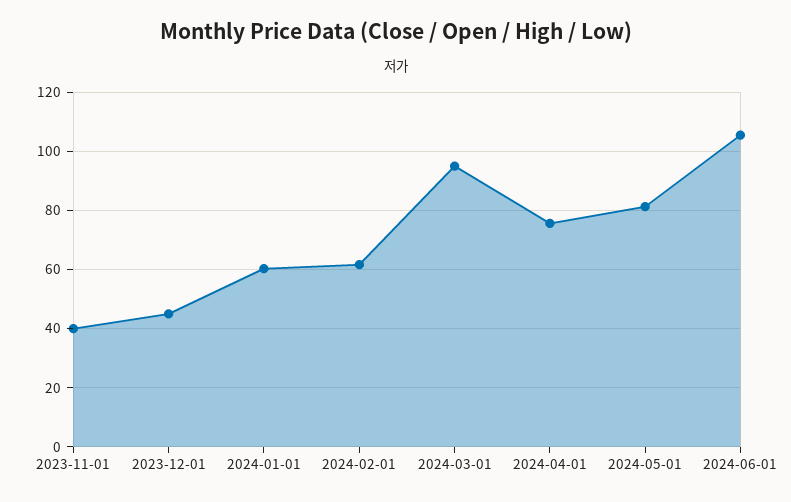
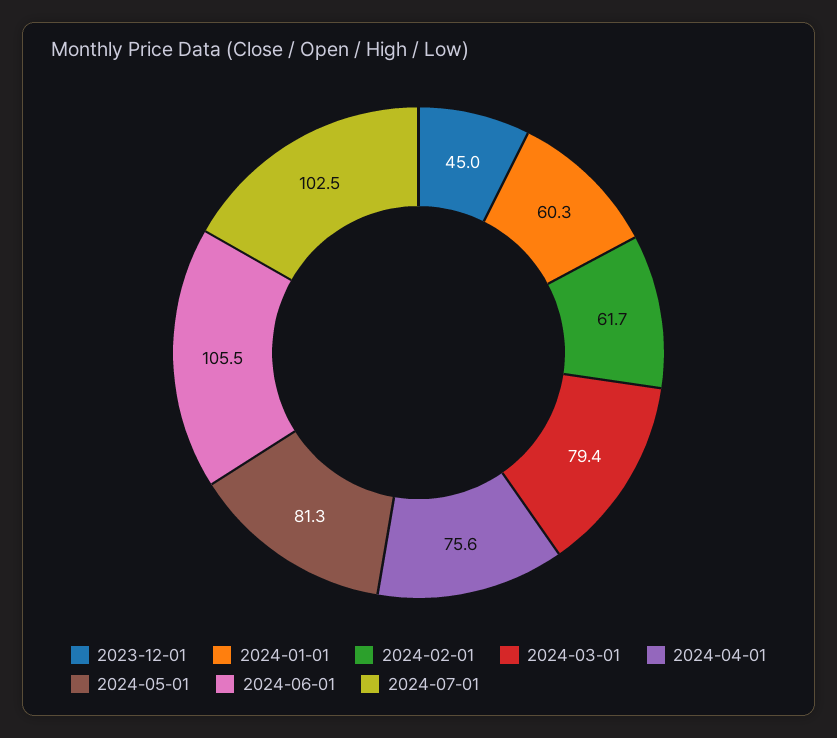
2023-11-01: 40 -> none
2024-03-01: 95 -> 79.4
2024-07-01: none -> 102.5

